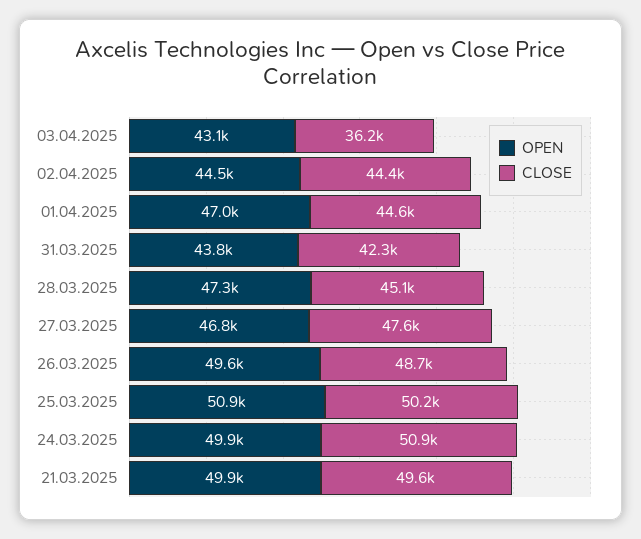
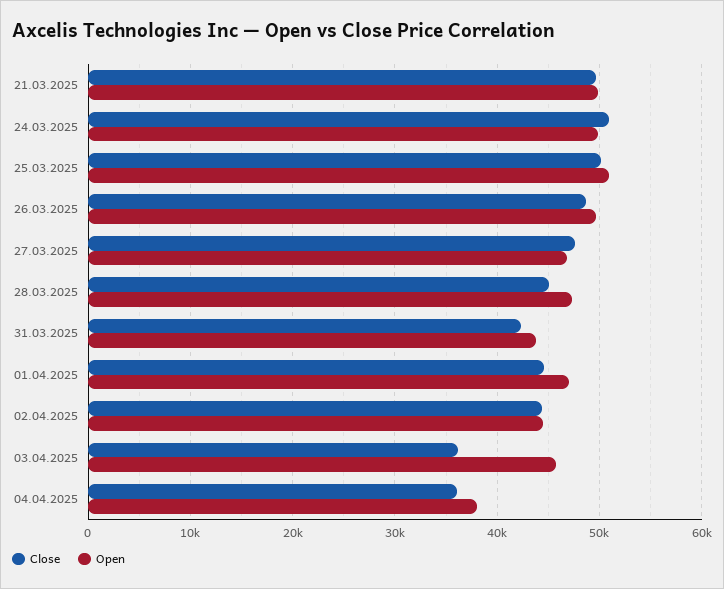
OPEN, 03.04.2025: 43100 -> 46000
CLOSE, 04.04.2025: none -> 36000
OPEN, 04.04.2025: none -> 38000

